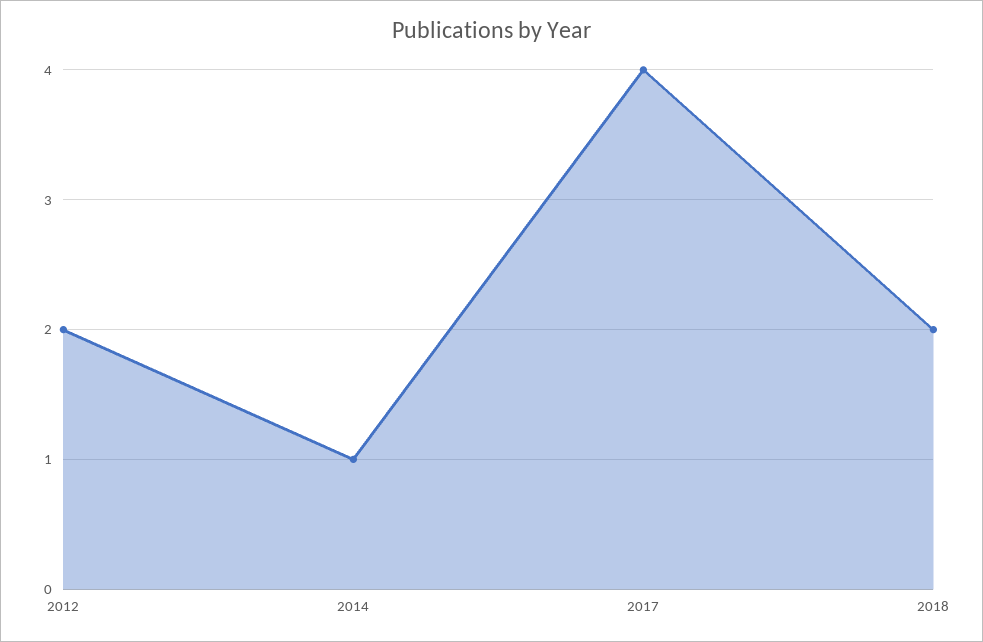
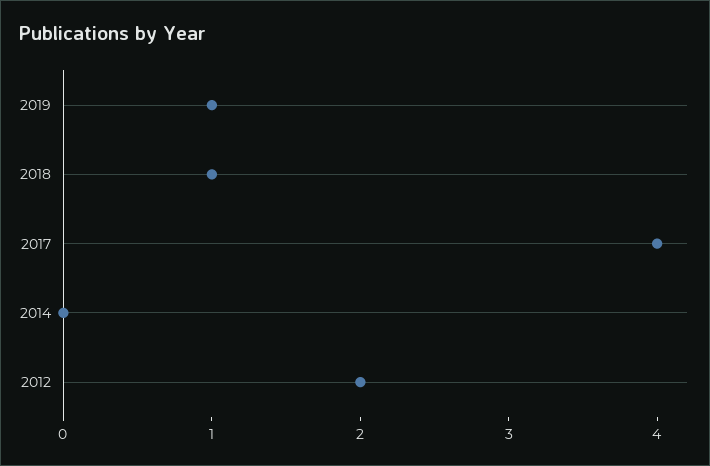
2014: 1 -> 0
2018: 2 -> 1
2019: none -> 1

